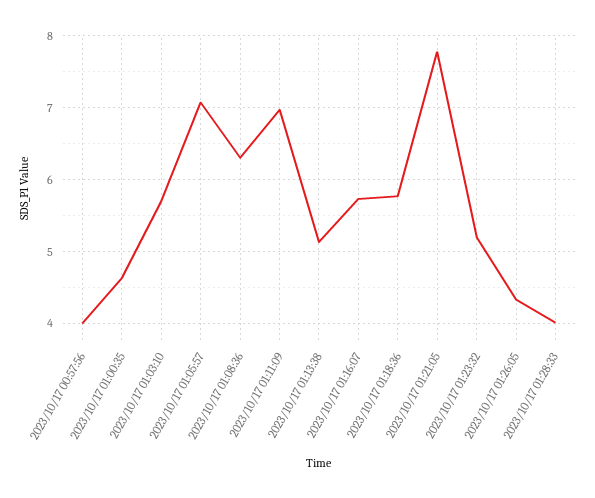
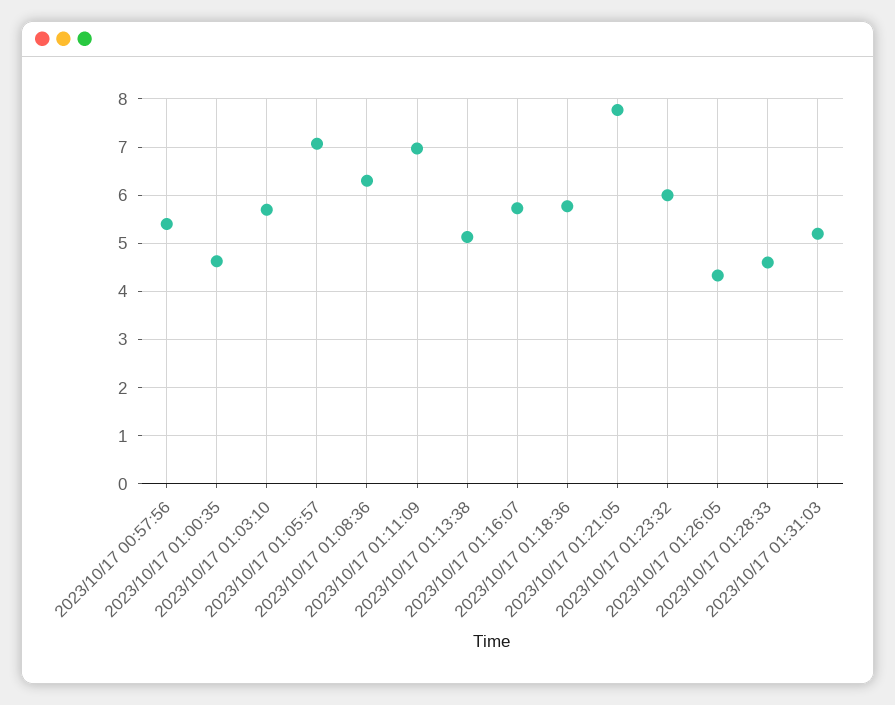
2023/10/17 00:57:56: 4 -> 5.4
2023/10/17 01:23:32: 5.2 -> 6
2023/10/17 01:28:33: 4 -> 4.6
2023/10/17 01:31:03: none -> 5.2

